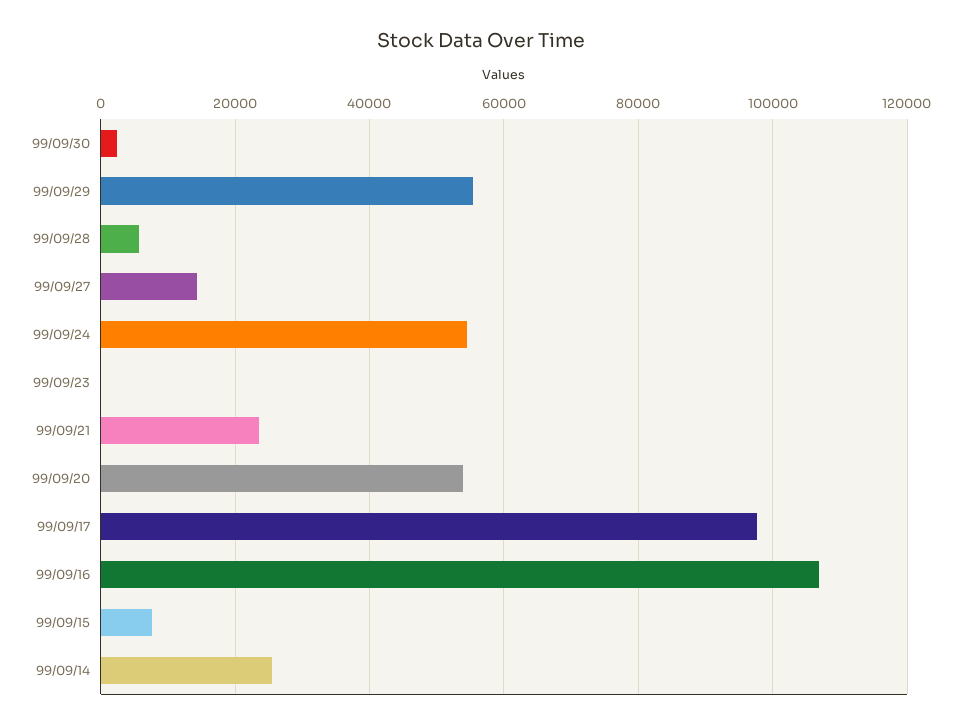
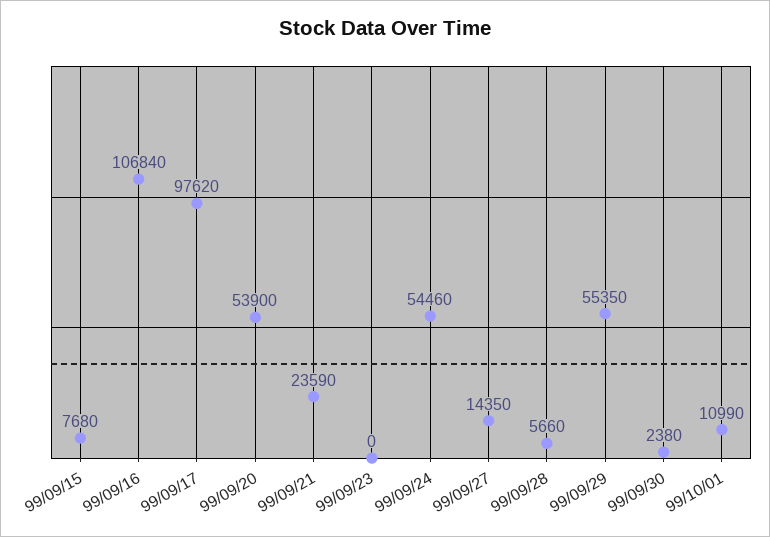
99/09/14: 26000 -> none
99/10/01: none -> 10990

